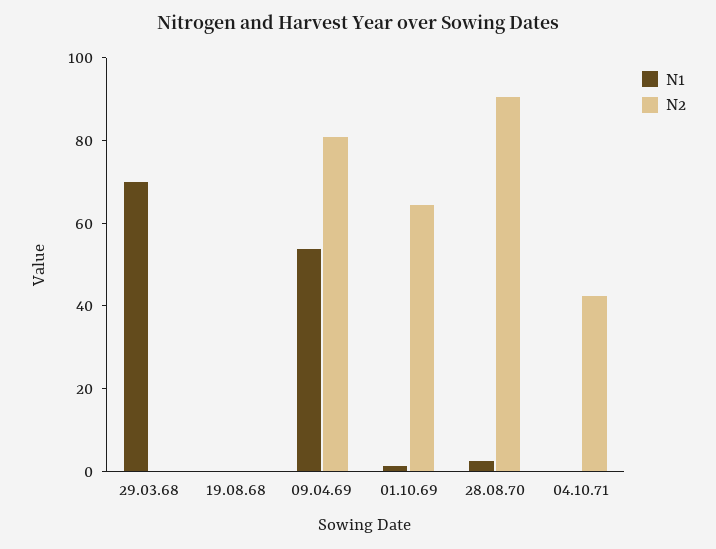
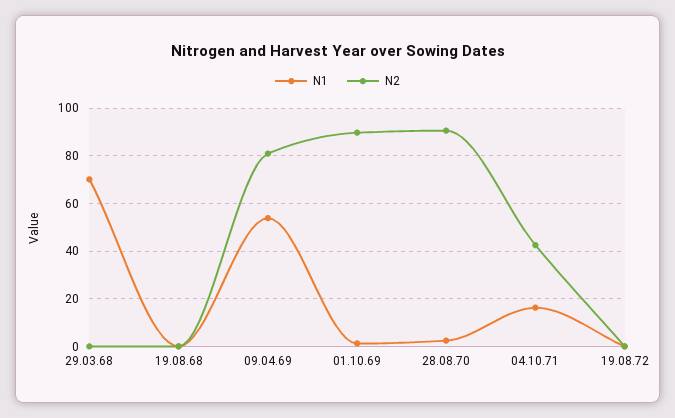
N2, 01.10.69: 65 -> 90
N1, 04.10.71: 0 -> 15
N1, 19.08.72: none -> 0
N2, 19.08.72: none -> 0

